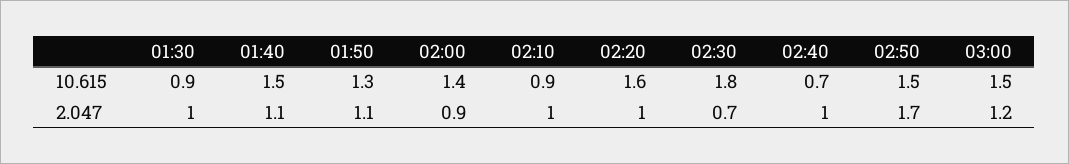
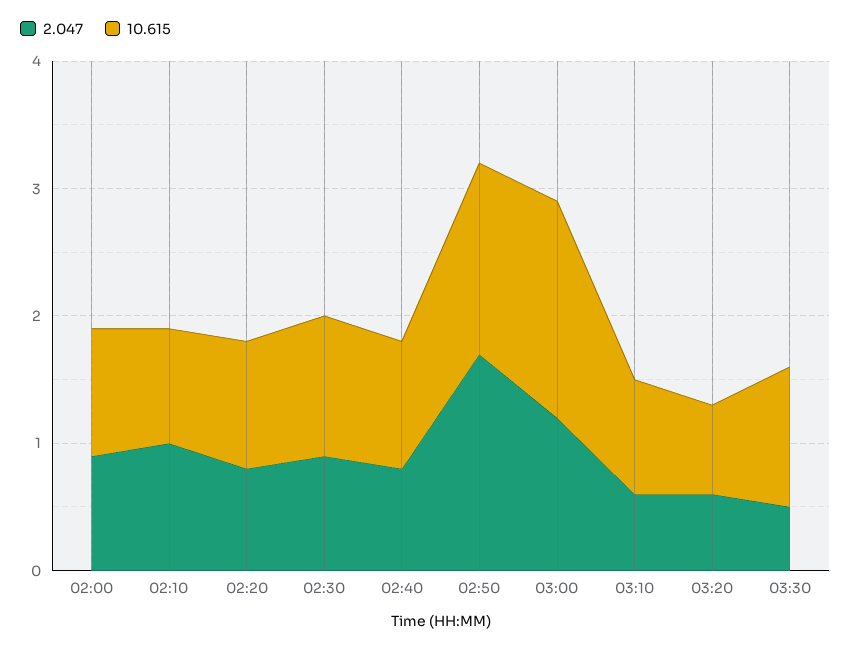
10.615, 01:30: 0.9 -> none
10.615, 01:40: 1.5 -> none
10.615, 01:50: 1.3 -> none
10.615, 02:00: 1.4 -> 1
10.615, 02:20: 1.6 -> 1
10.615, 02:30: 1.8 -> 1.1
10.615, 02:40: 0.7 -> 1
10.615, 03:00: 1.5 -> 1.7
2.047, 01:30: 1 -> none
2.047, 01:40: 1.1 -> none
2.047, 01:50: 1.1 -> none
2.047, 02:20: 1 -> 0.8
2.047, 02:30: 0.7 -> 0.9
2.047, 02:40: 1 -> 0.8
2.047, 03:10: none -> 0.6
10.615, 03:10: none -> 0.9
2.047, 03:20: none -> 0.6
10.615, 03:20: none -> 0.7
2.047, 03:30: none -> 0.5
10.615, 03:30: none -> 1.1

